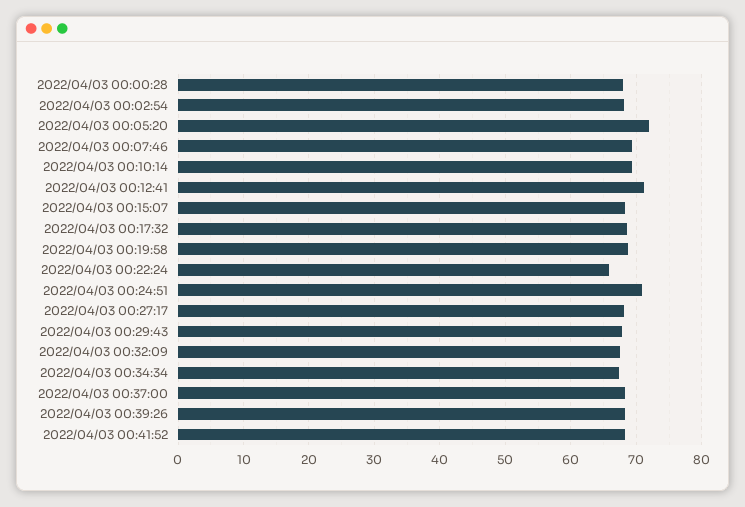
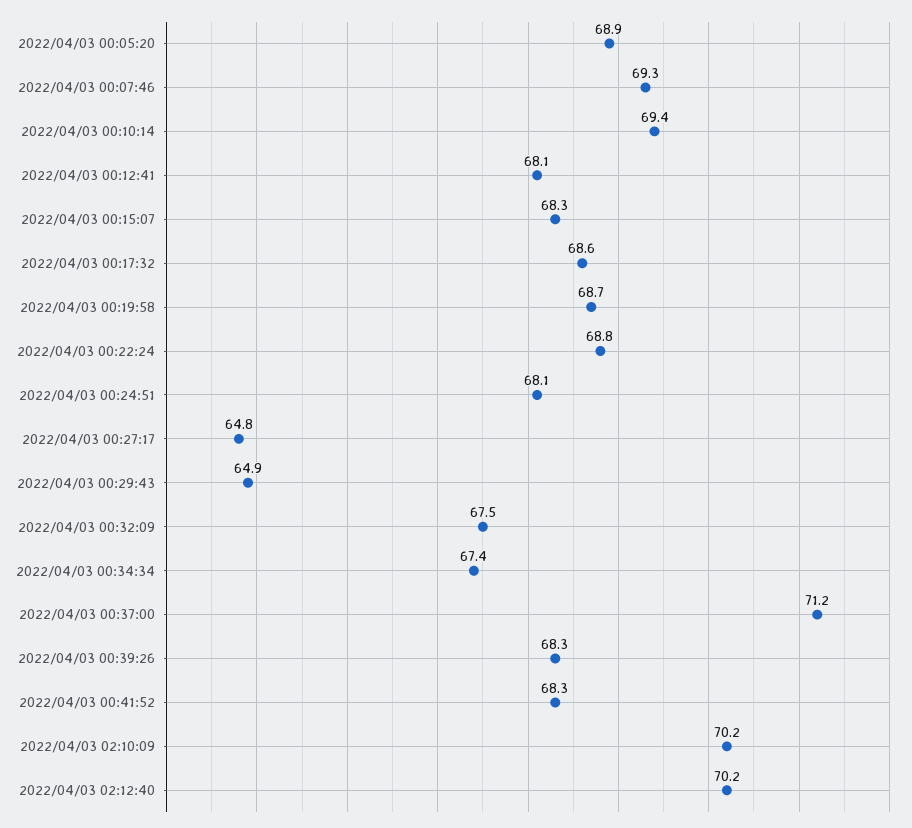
2022/04/03 00:00:28: 68 -> none
2022/04/03 00:02:54: 68 -> none
2022/04/03 00:05:20: 72 -> 68.9
2022/04/03 00:12:41: 71 -> 68.1
2022/04/03 00:22:24: 66 -> 68.8
2022/04/03 00:24:51: 71 -> 68.1
2022/04/03 00:27:17: 68 -> 64.8
2022/04/03 00:29:43: 68 -> 64.9
2022/04/03 00:37:00: 68 -> 71.2
2022/04/03 02:10:09: none -> 70.2
2022/04/03 02:12:40: none -> 70.2

